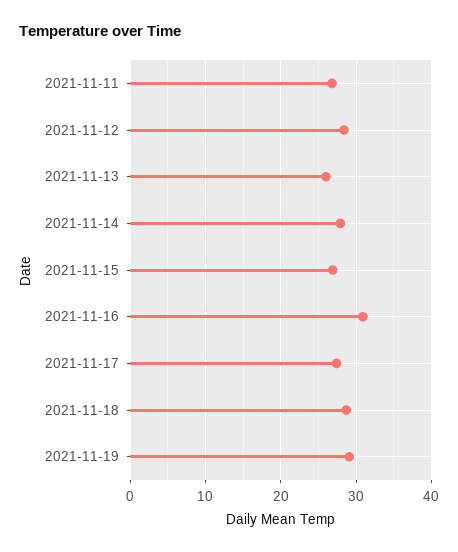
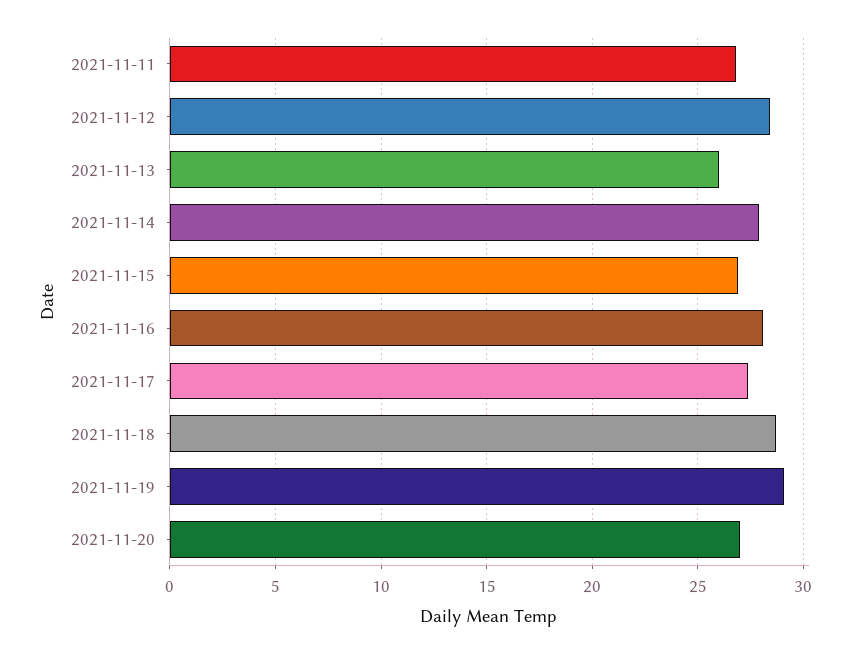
2021-11-16: 31 -> 28
2021-11-20: none -> 27

